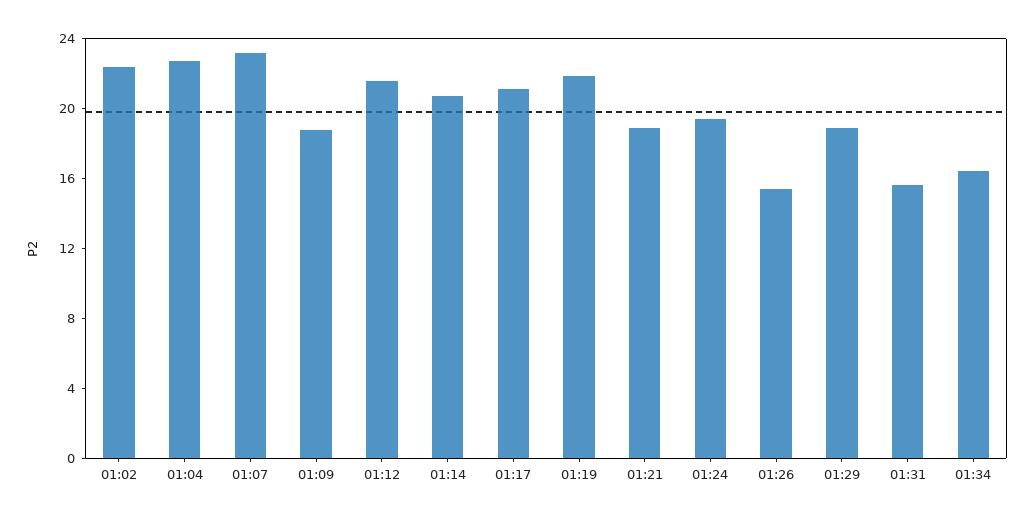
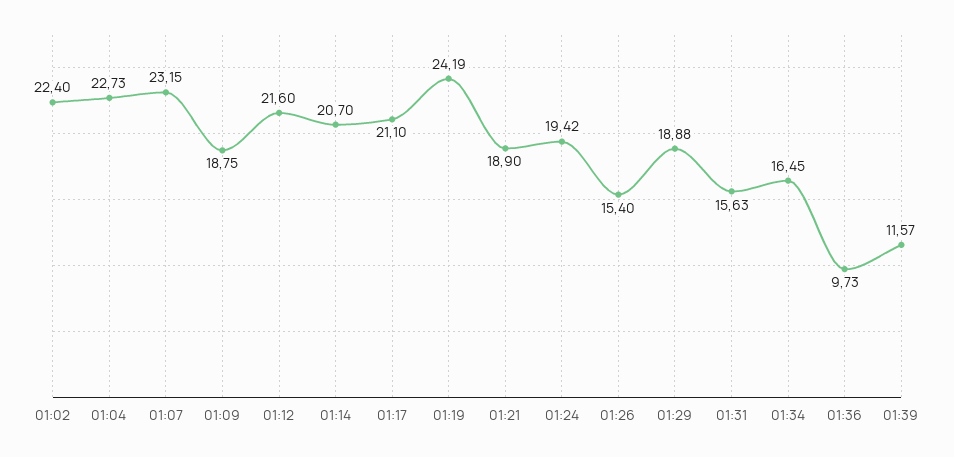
01:19: 22 -> 24.19
01:36: none -> 9.73
01:39: none -> 11.57

